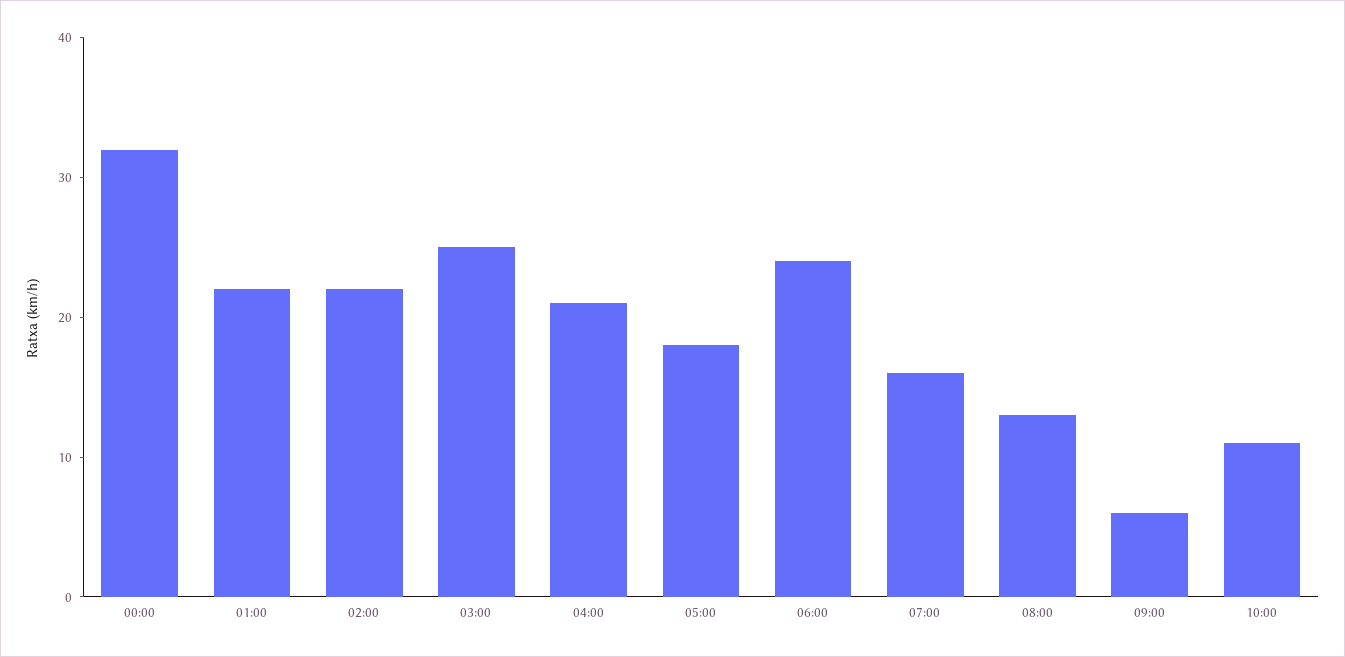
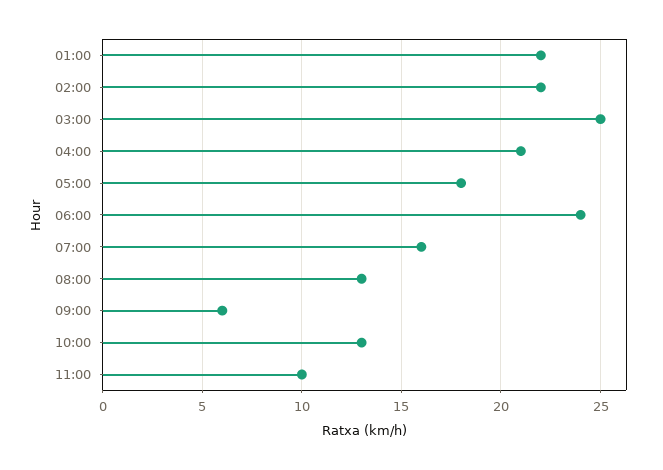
00:00: 32 -> none
10:00: 11 -> 13
11:00: none -> 10

